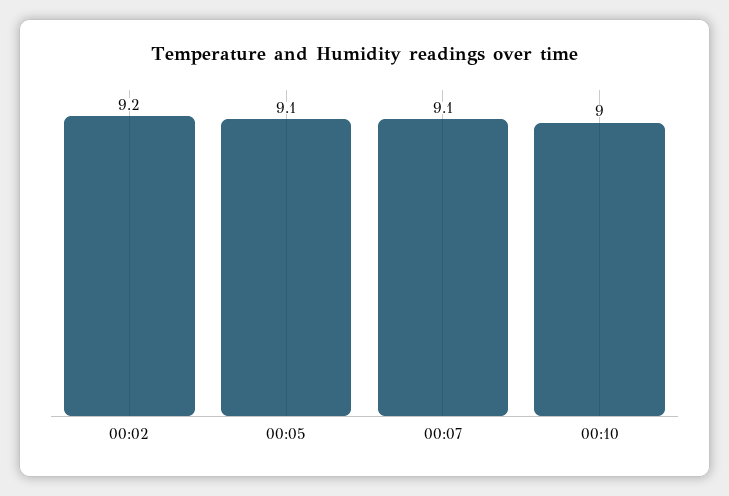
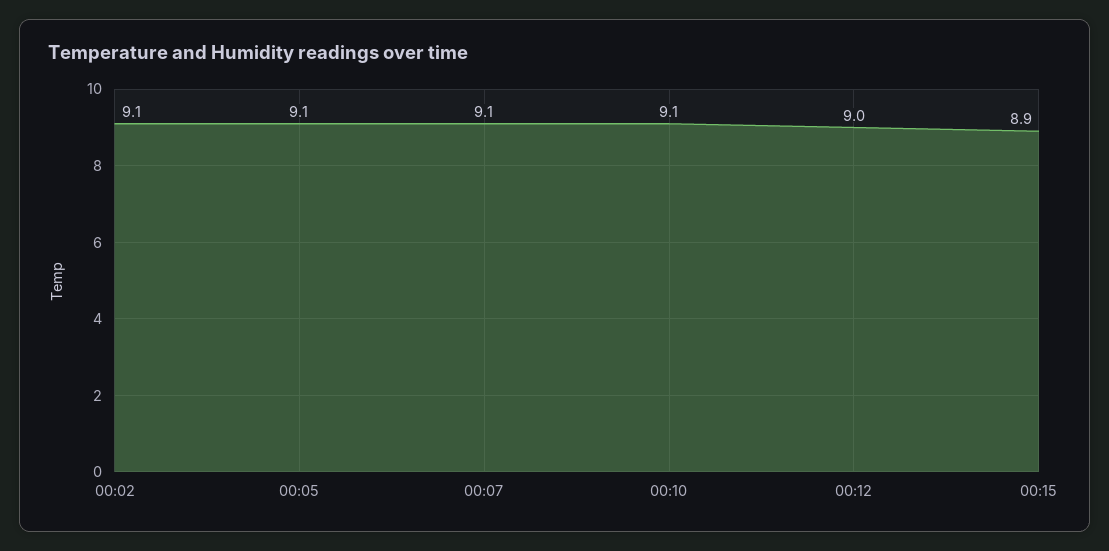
00:02: 9.2 -> 9.1
00:10: 9 -> 9.1
00:12: none -> 9
00:15: none -> 8.9

